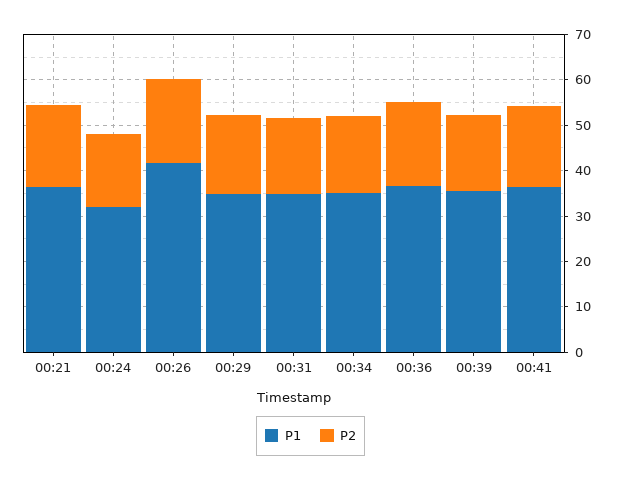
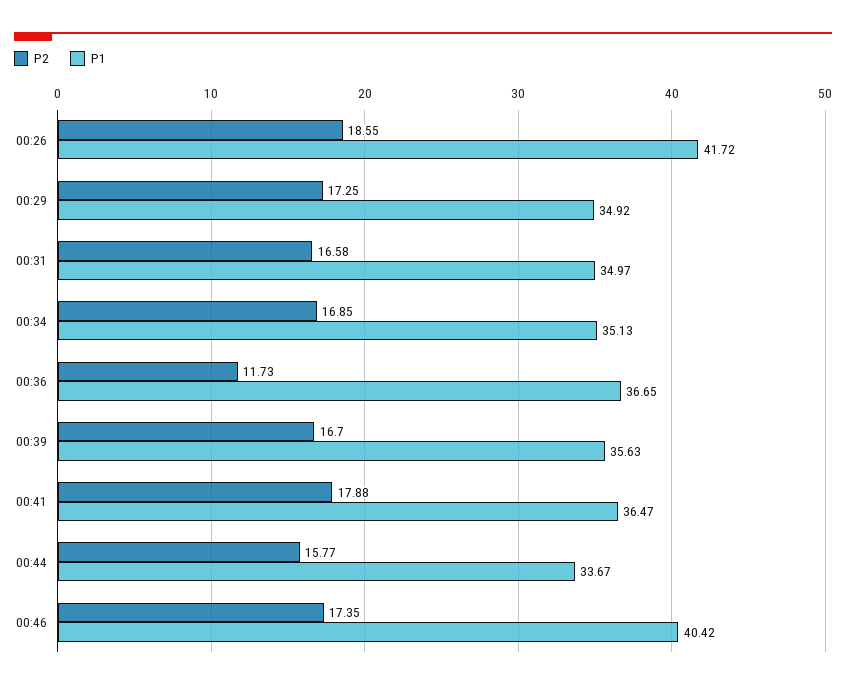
P1, 00:21: 36 -> none
P2, 00:21: 18 -> none
P1, 00:24: 32 -> none
P2, 00:24: 16 -> none
P2, 00:36: 18 -> 11.73
P2, 00:44: none -> 15.77
P1, 00:44: none -> 33.67
P2, 00:46: none -> 17.35
P1, 00:46: none -> 40.42

